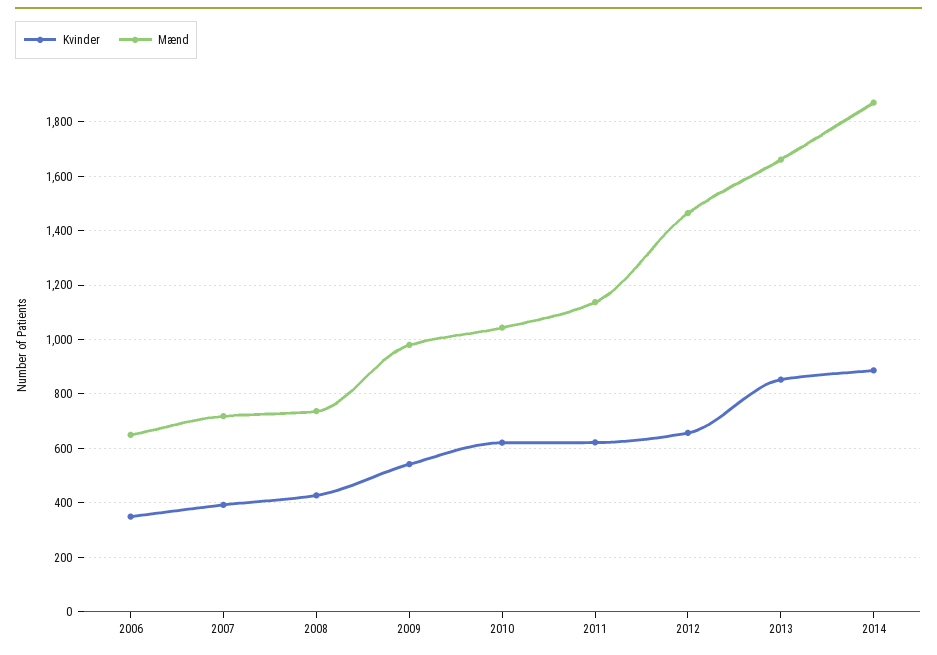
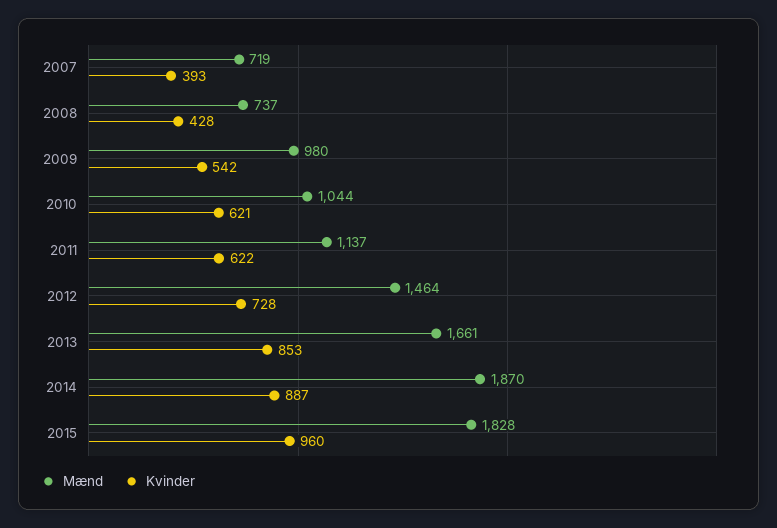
Kvinder, 2006: 350 -> none
Mænd, 2006: 650 -> none
Kvinder, 2012: 650 -> 728
Mænd, 2015: none -> 1828
Kvinder, 2015: none -> 960

